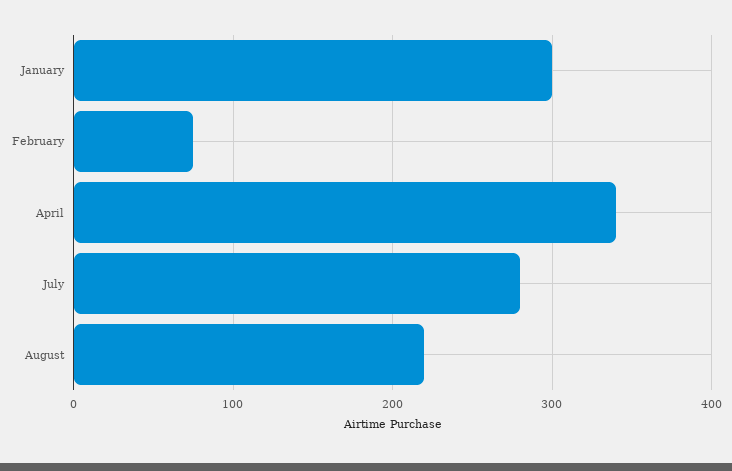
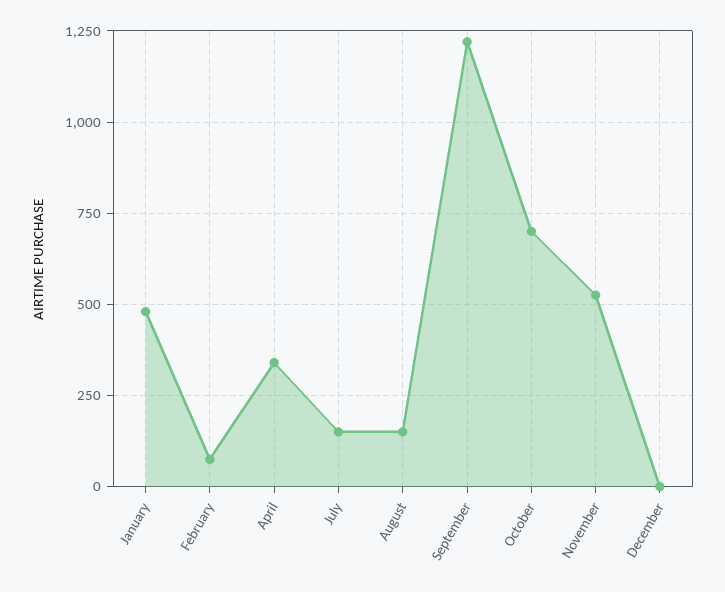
January: 300 -> 475
July: 280 -> 150
August: 220 -> 150
September: none -> 1225
October: none -> 700
November: none -> 525
December: none -> 0

